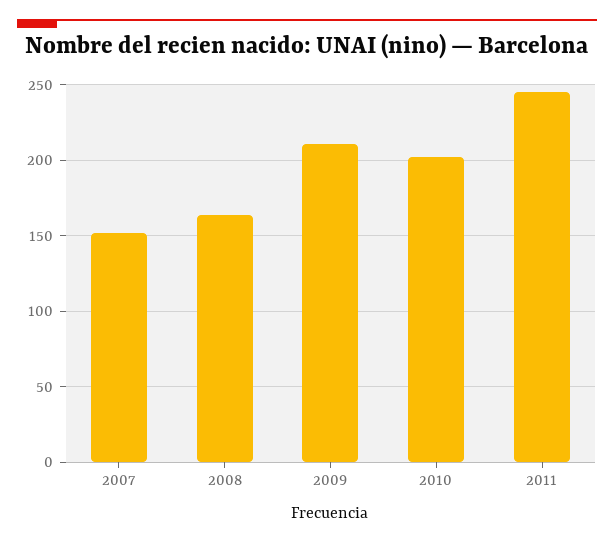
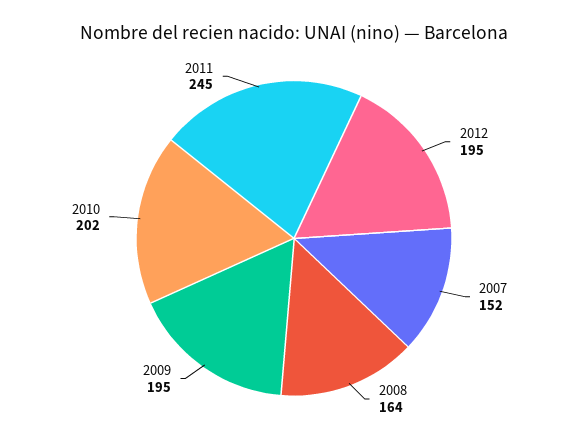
2009: 210 -> 195
2012: none -> 195

